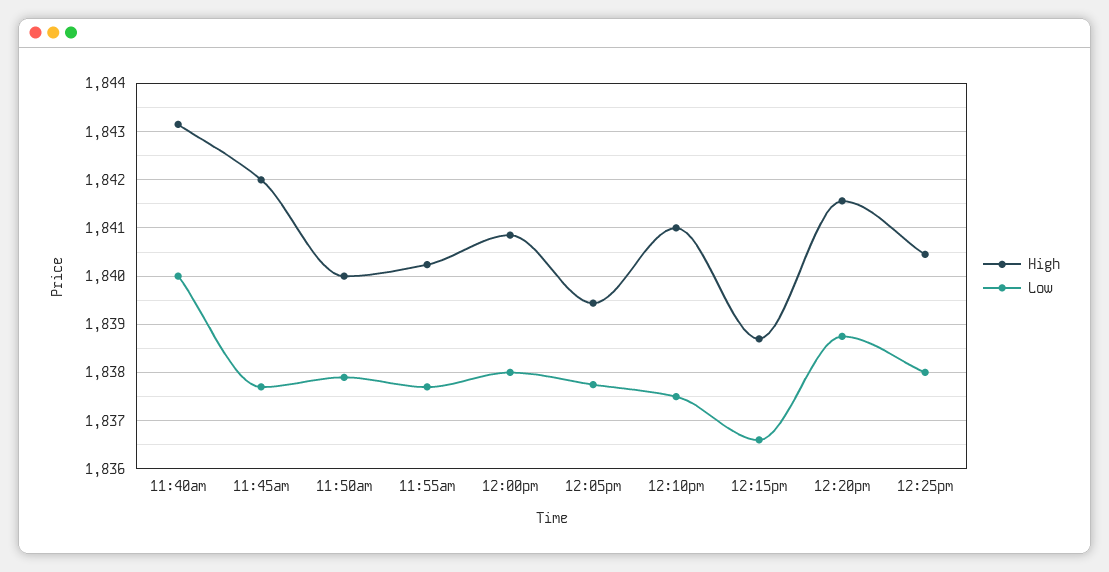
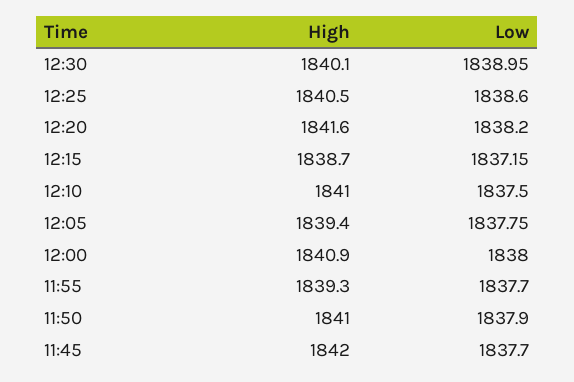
High, 11:40am: 1843.2 -> none
Low, 11:40am: 1840 -> none
High, 11:50am: 1840 -> 1841
High, 11:55am: 1840.2 -> 1839.3
Low, 12:15pm: 1836.6 -> 1837.15
Low, 12:20pm: 1838.8 -> 1838.2
Low, 12:25pm: 1838 -> 1838.6
High, 12:30: none -> 1840.1
Low, 12:30: none -> 1838.95

